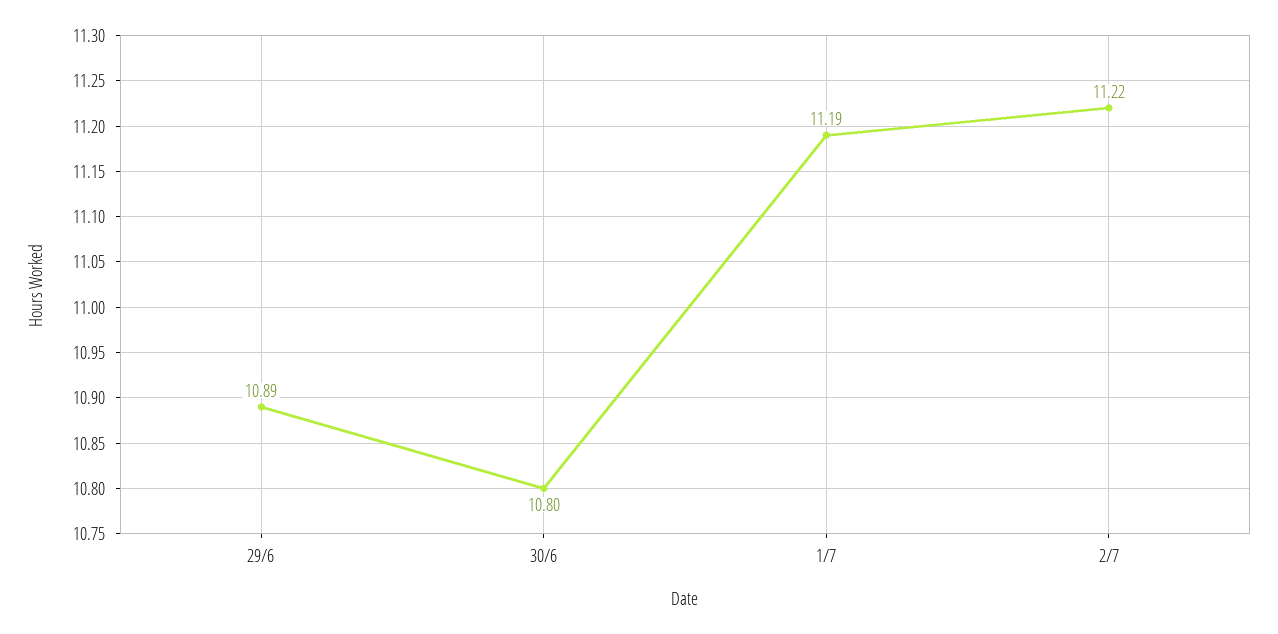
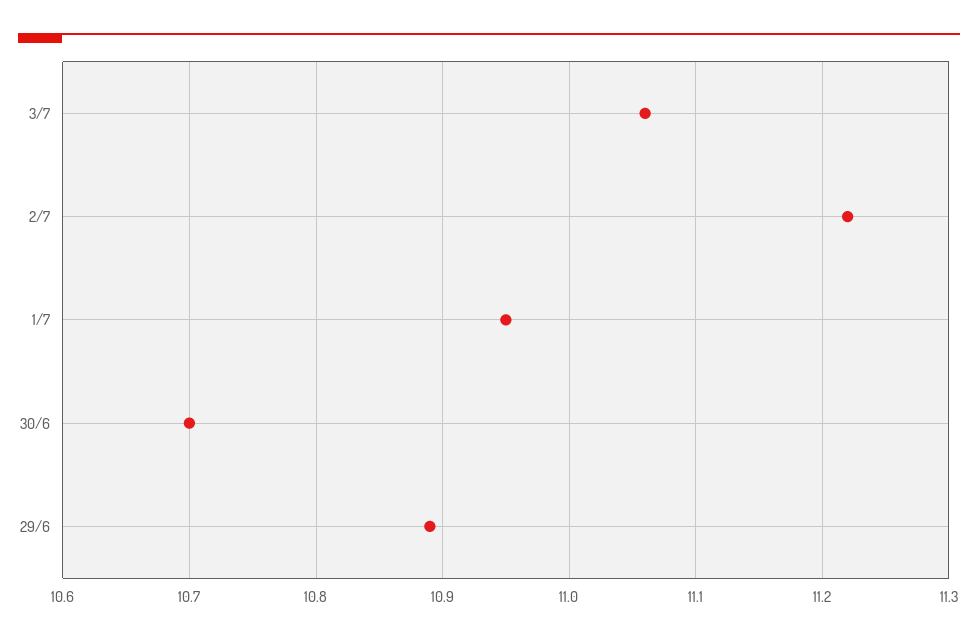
30/6: 10.8 -> 10.7
1/7: 11.19 -> 10.95
3/7: none -> 11.06

